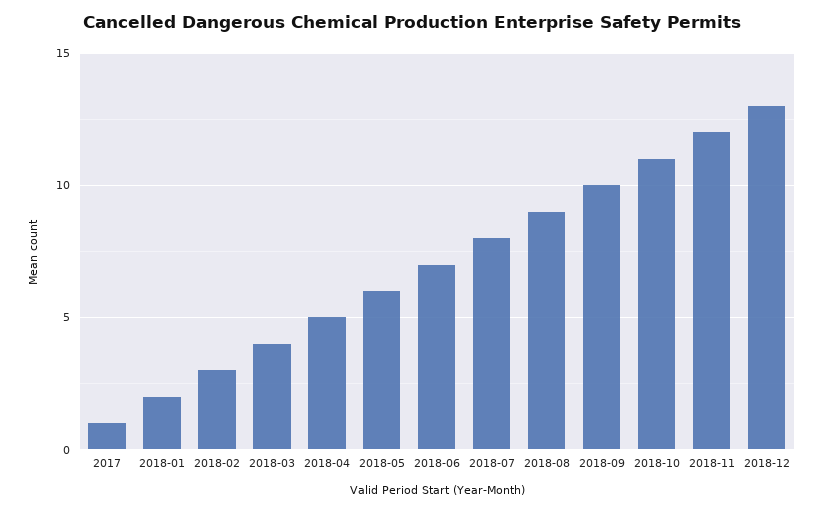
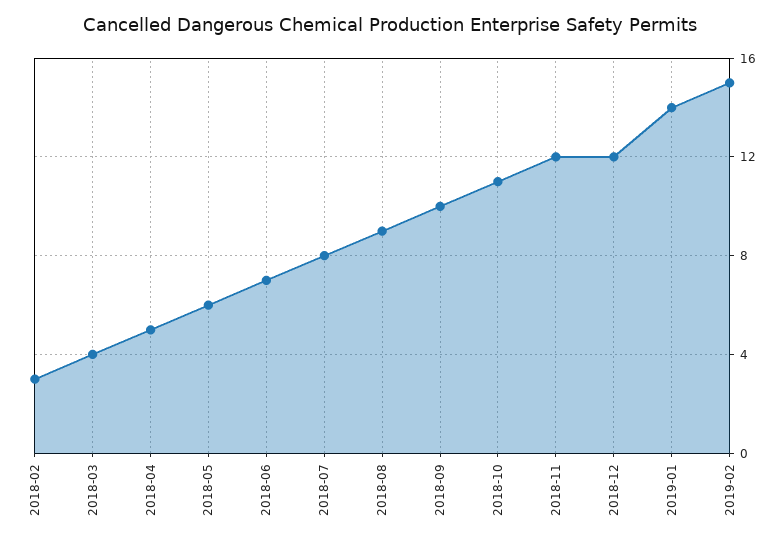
2017: 1 -> none
2018-01: 2 -> none
2018-12: 13 -> 12
2019-01: none -> 14
2019-02: none -> 15

